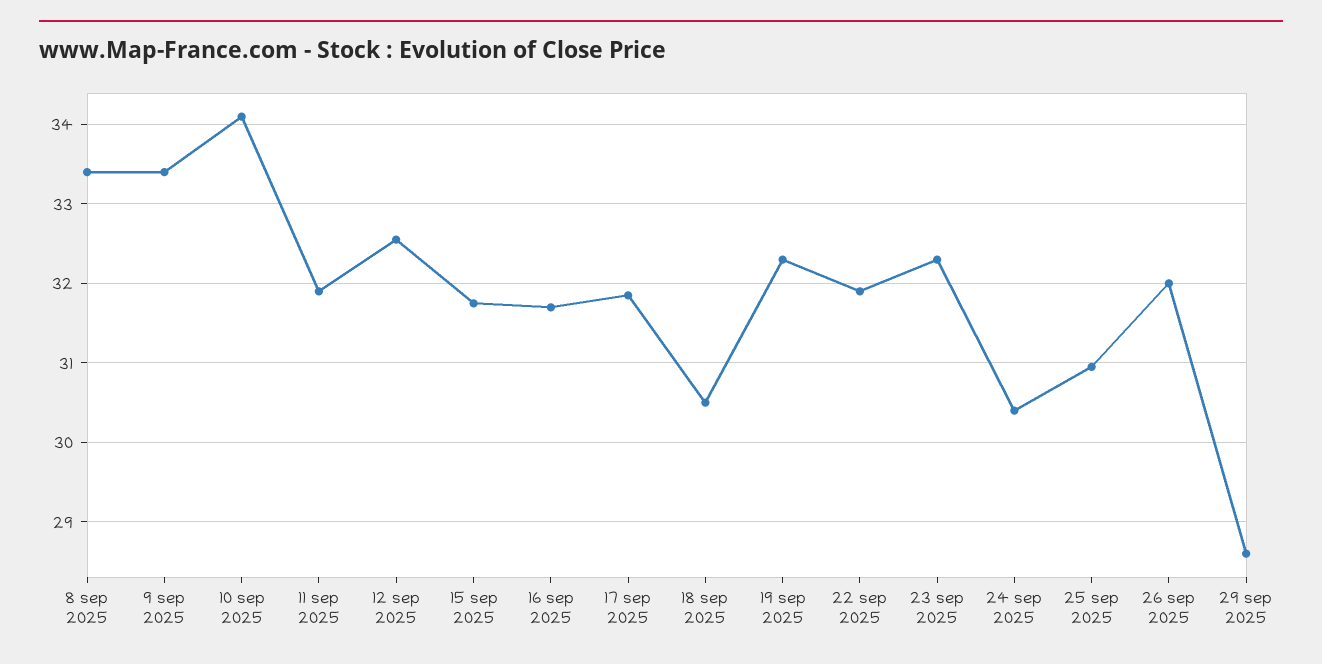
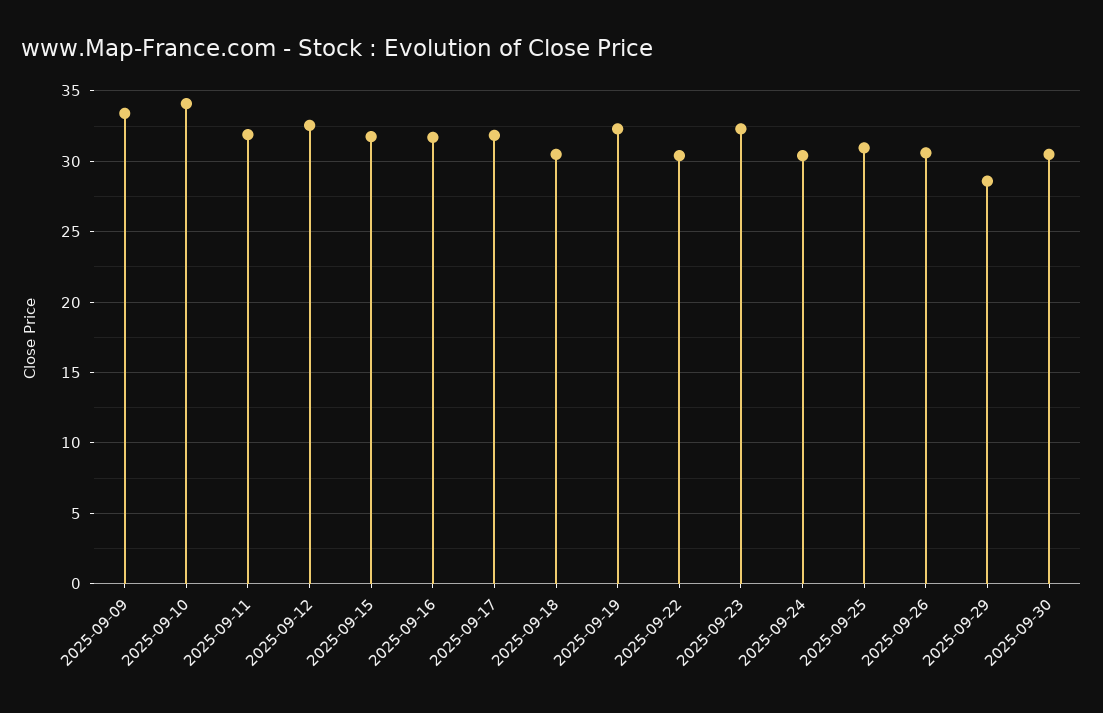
8 sep 2025: 33.4 -> none
22 sep 2025: 31.9 -> 30.5
26 sep 2025: 32 -> 30.5
2025-09-30: none -> 30.5

